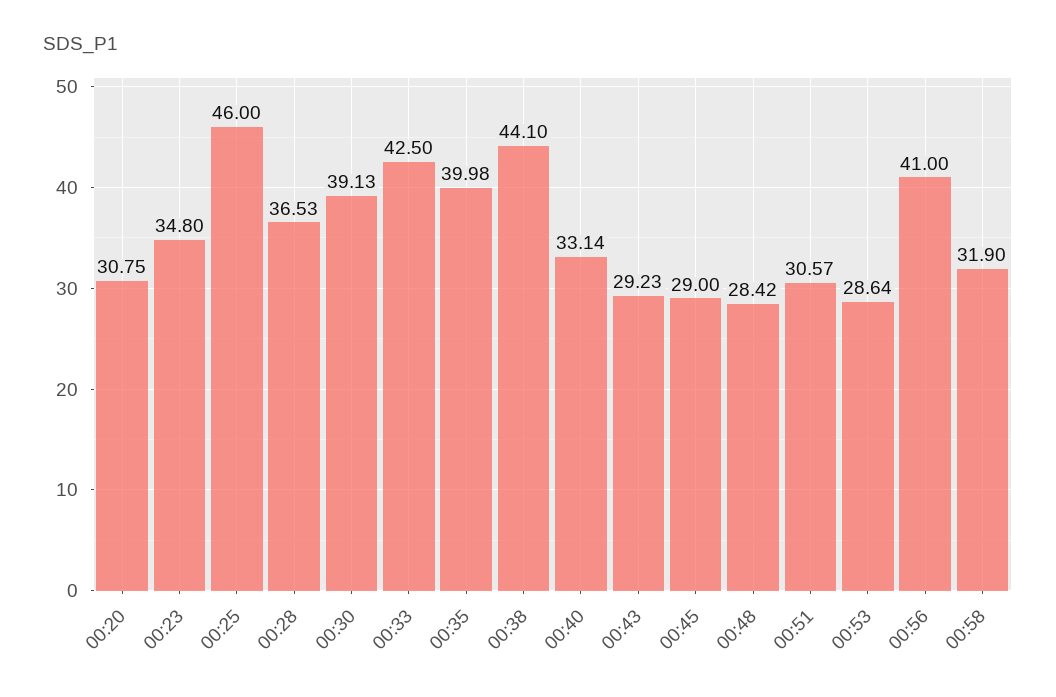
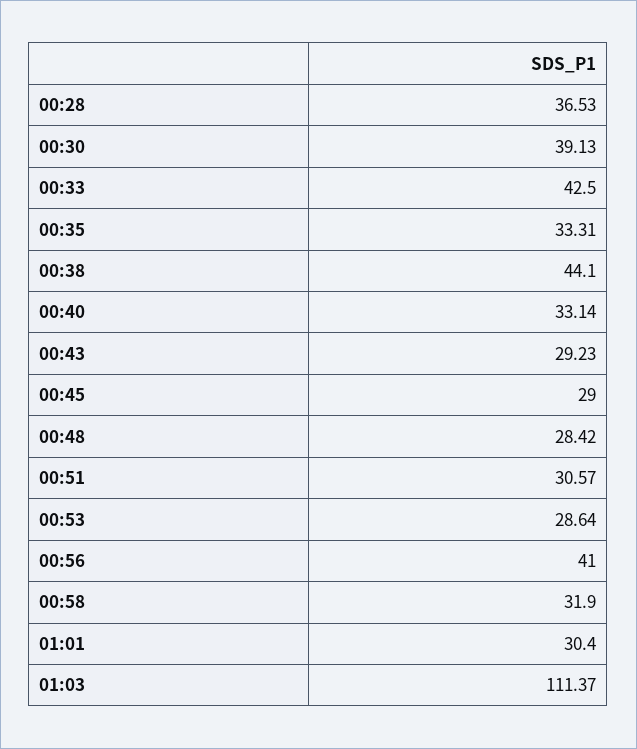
00:20: 30.75 -> none
00:23: 34.8 -> none
00:25: 46 -> none
00:35: 39.98 -> 33.31
01:01: none -> 30.4
01:03: none -> 111.37

